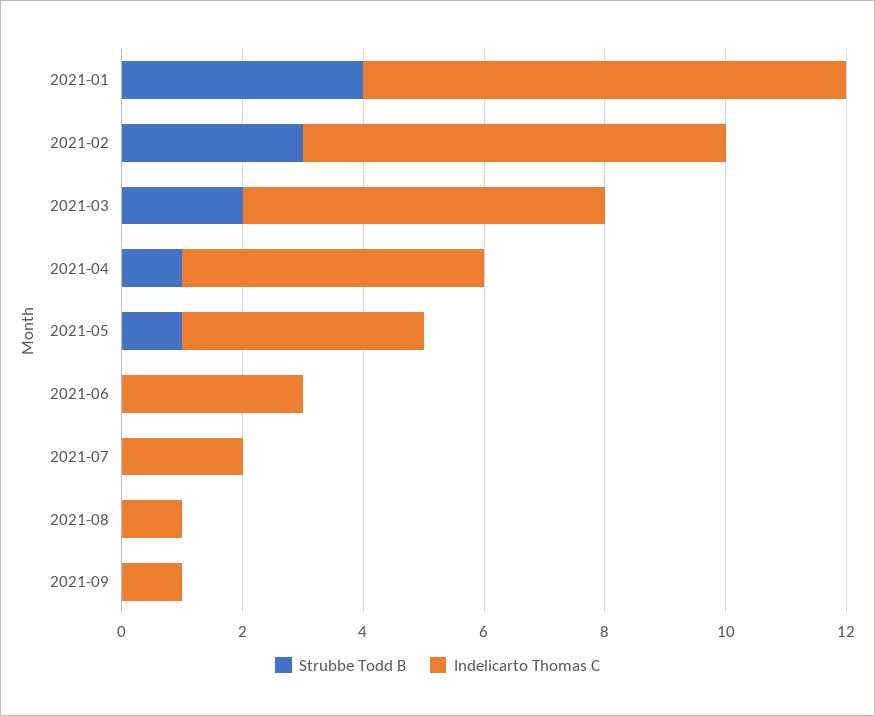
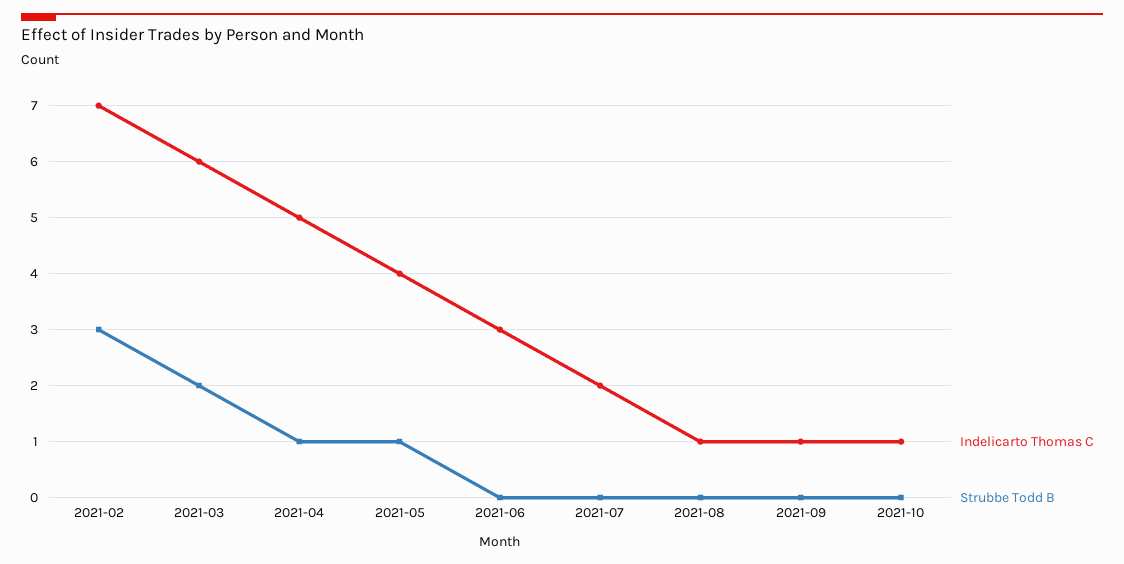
Strubbe Todd B, 2021-01: 4 -> none
Indelicarto Thomas C, 2021-01: 8 -> none
Indelicarto Thomas C, 2021-10: none -> 1
Strubbe Todd B, 2021-10: none -> 0

